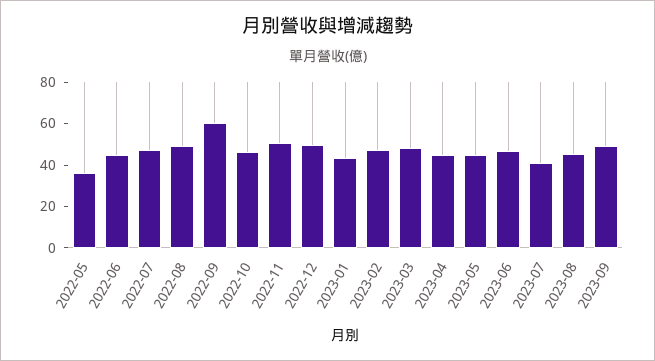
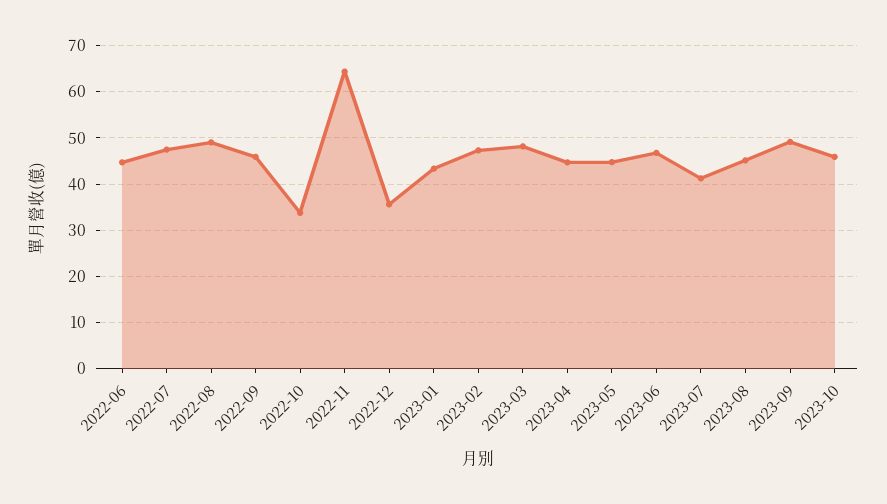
2022-05: 35 -> none
2022-09: 60 -> 46
2022-10: 45 -> 34
2022-11: 50 -> 64
2022-12: 50 -> 36
2023-10: none -> 46

